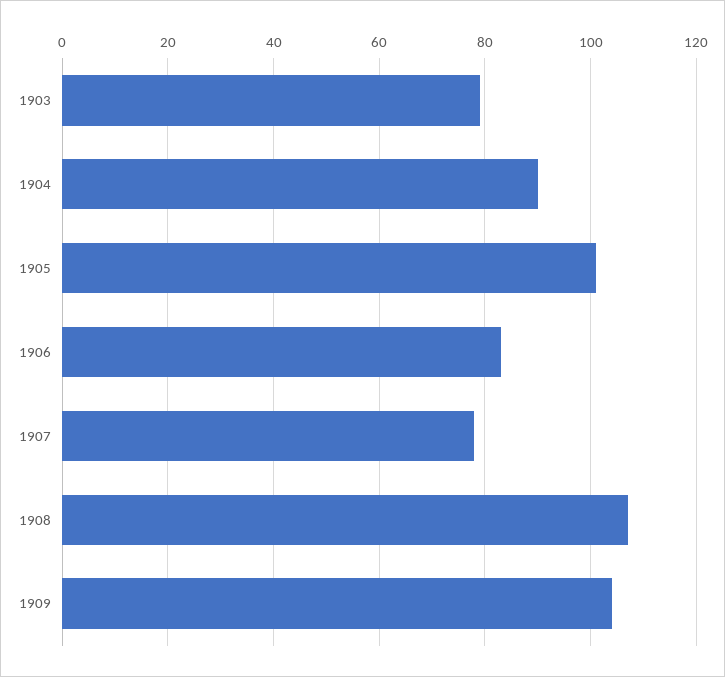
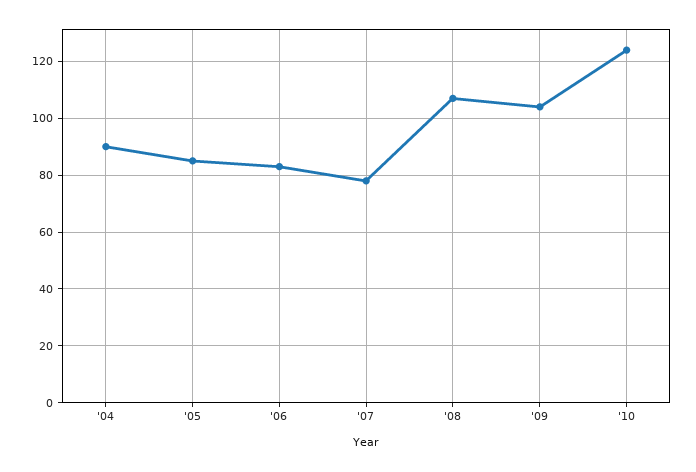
1903: 80 -> none
1905: 100 -> 85
'10: none -> 125

